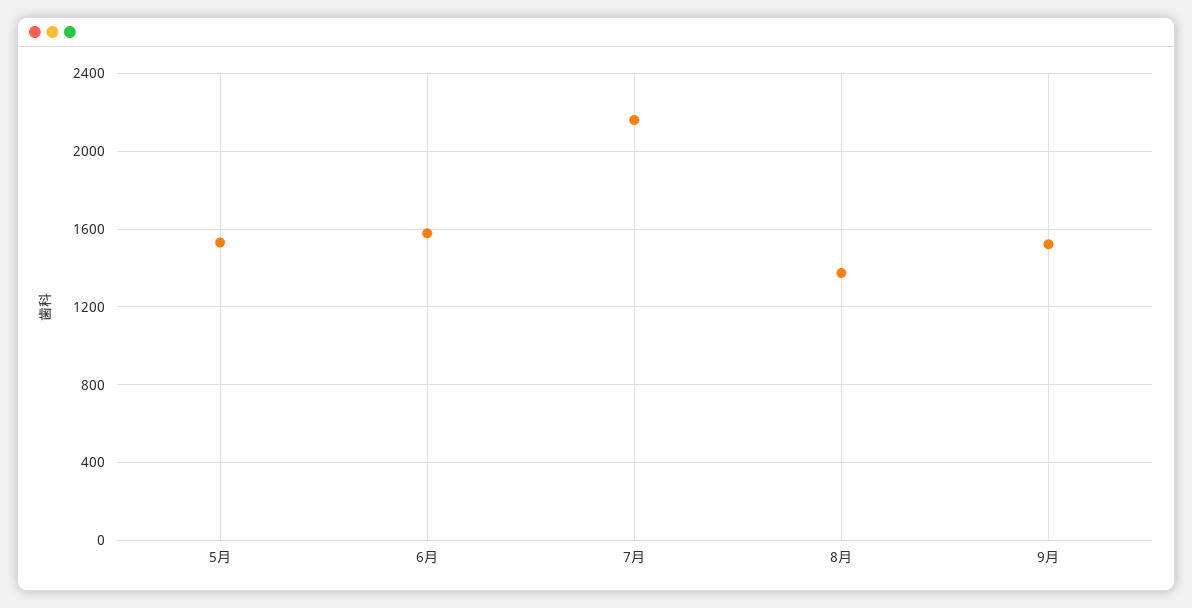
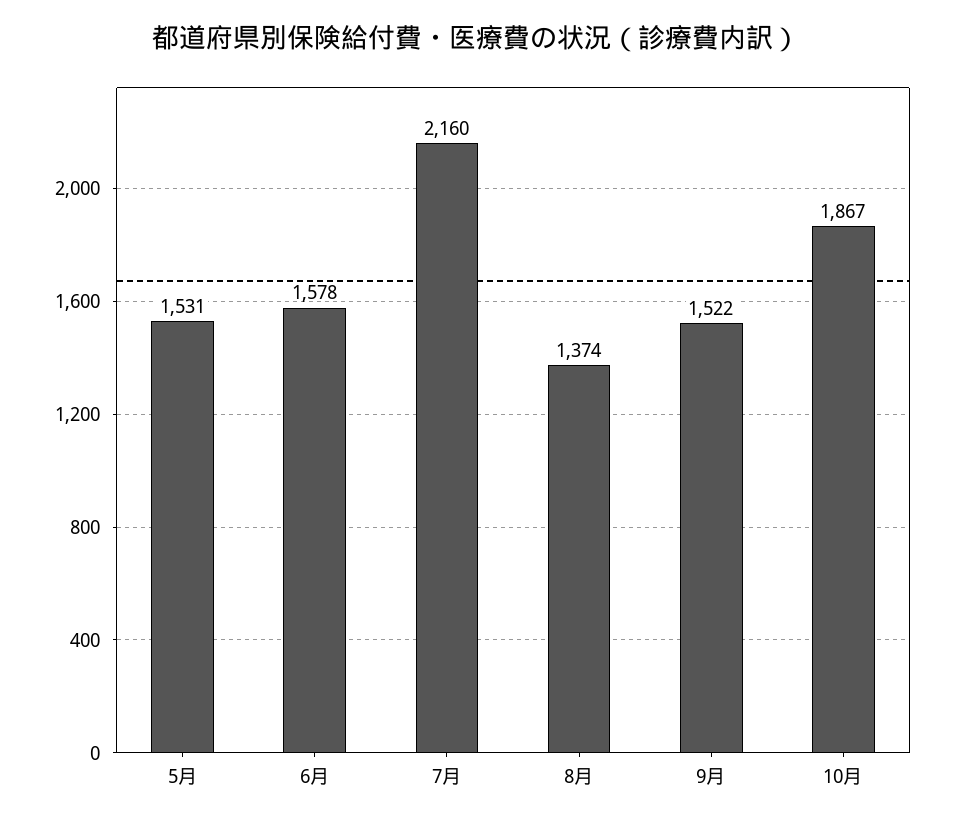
10月: none -> 1867

